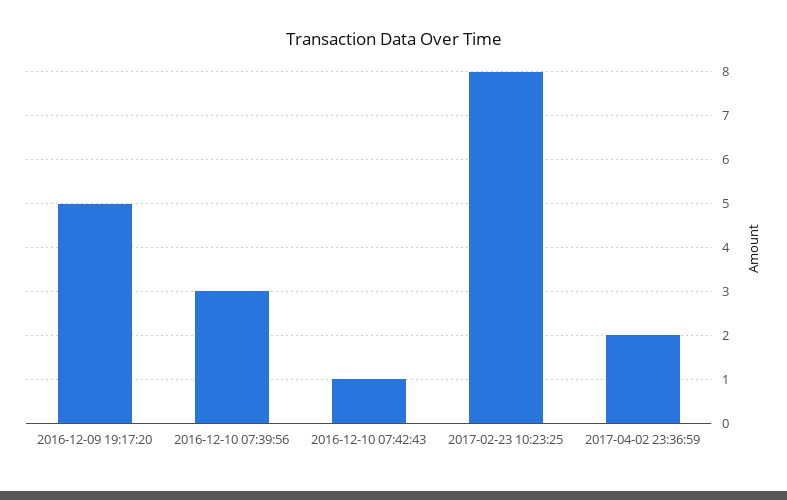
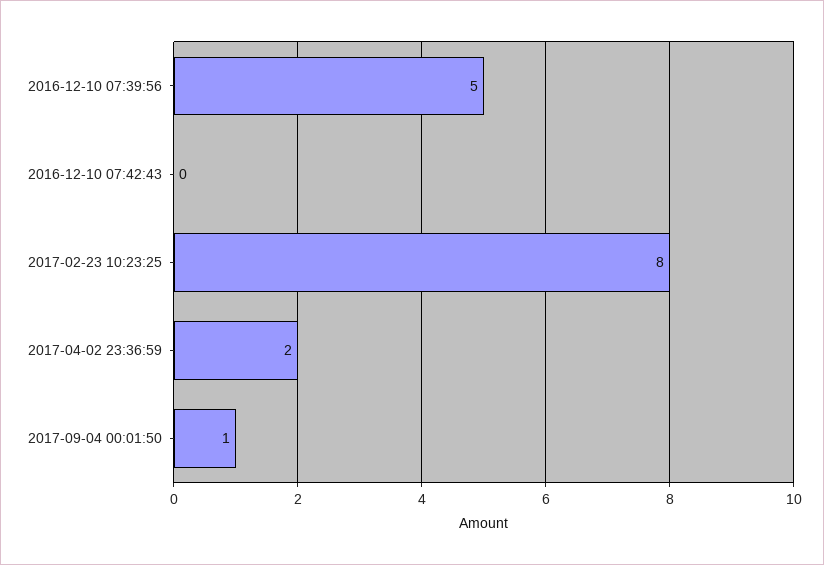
2016-12-09 19:17:20: 5 -> none
2016-12-10 07:39:56: 3 -> 5
2016-12-10 07:42:43: 1 -> 0
2017-09-04 00:01:50: none -> 1

